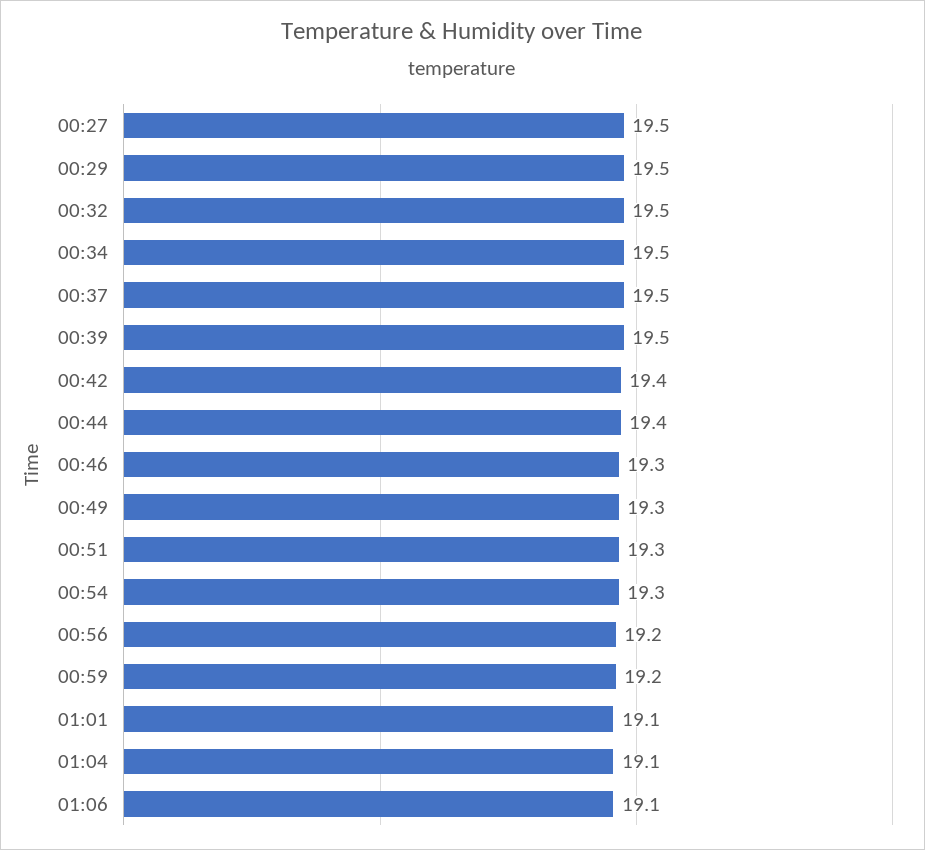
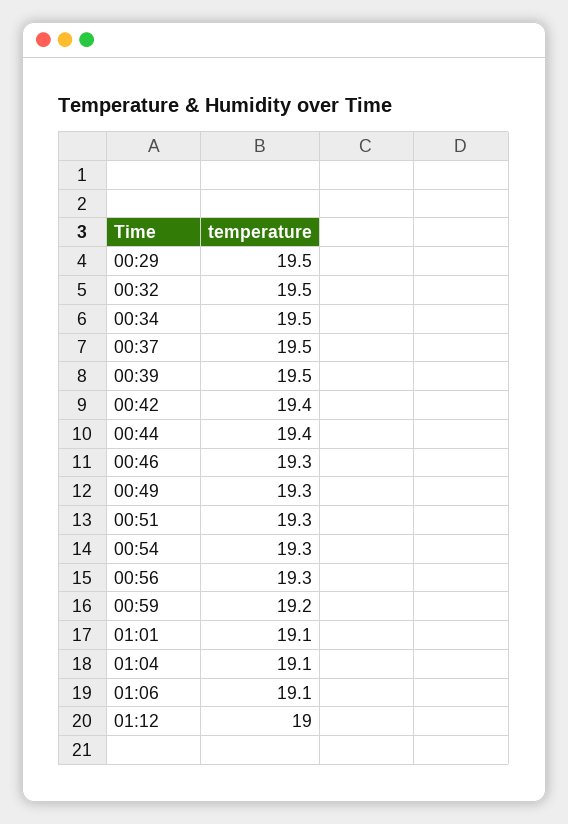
00:27: 19.5 -> none
00:56: 19.2 -> 19.3
01:12: none -> 19

